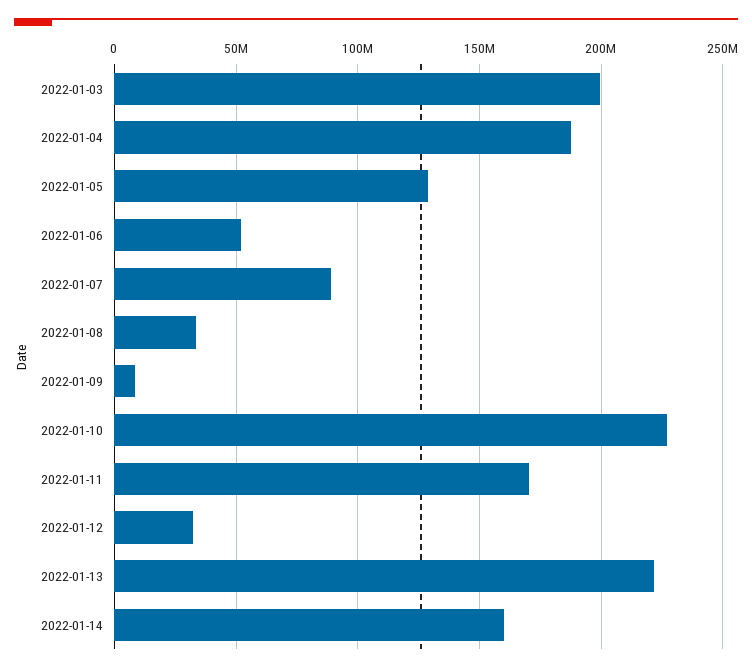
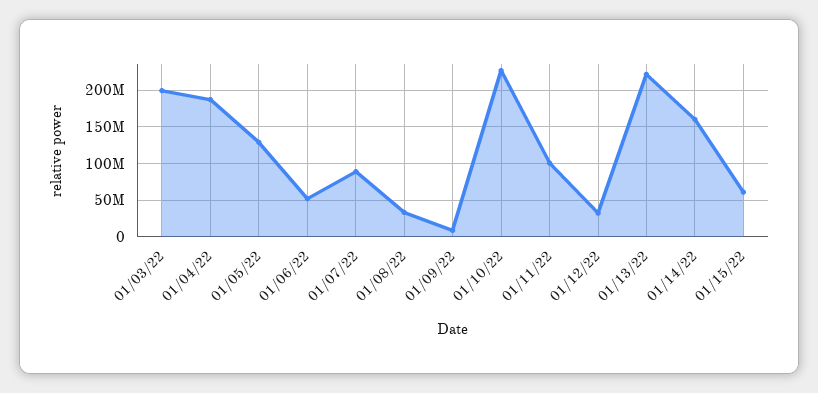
2022-01-11: 170000000 -> 100000000
01/15/22: none -> 60000000

